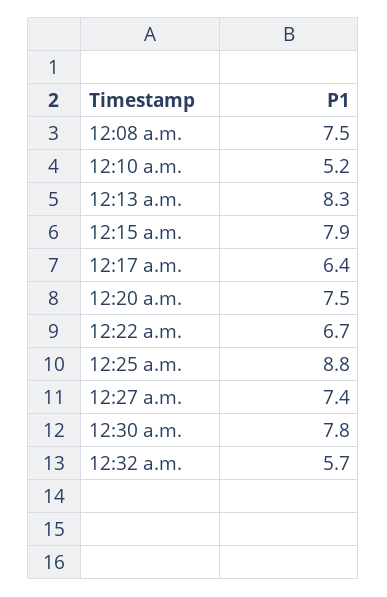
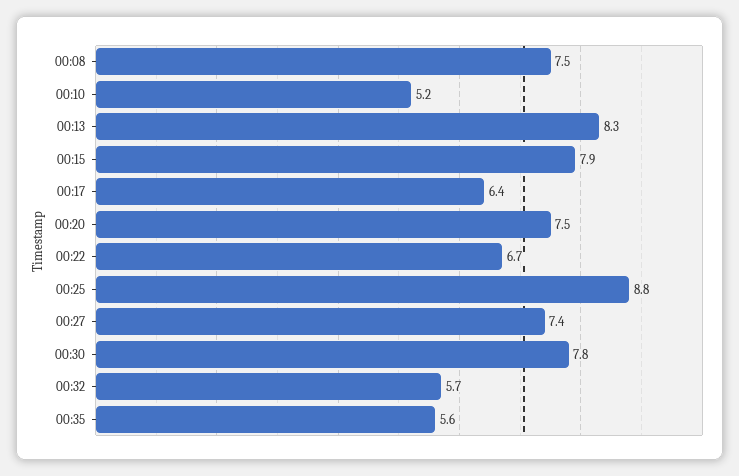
00:35: none -> 5.6

